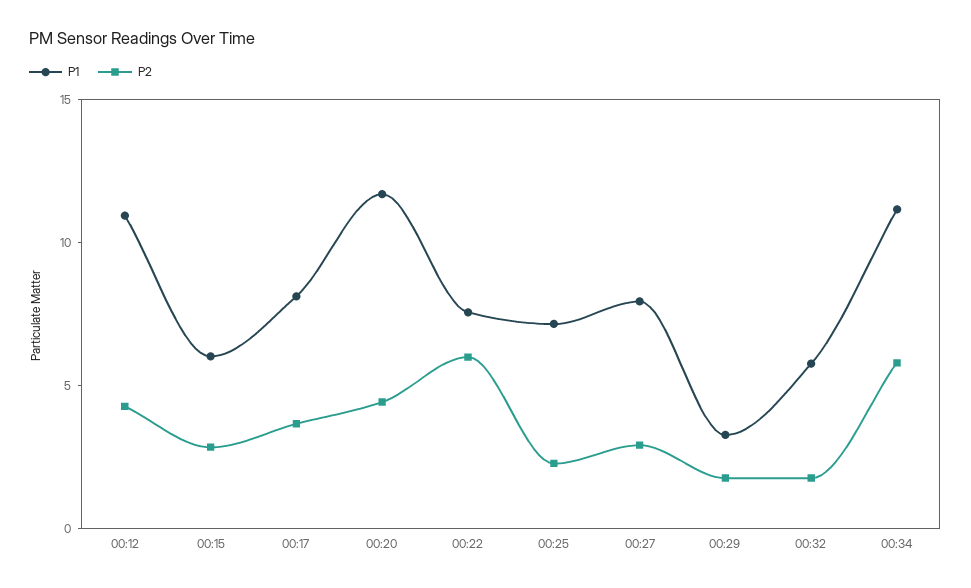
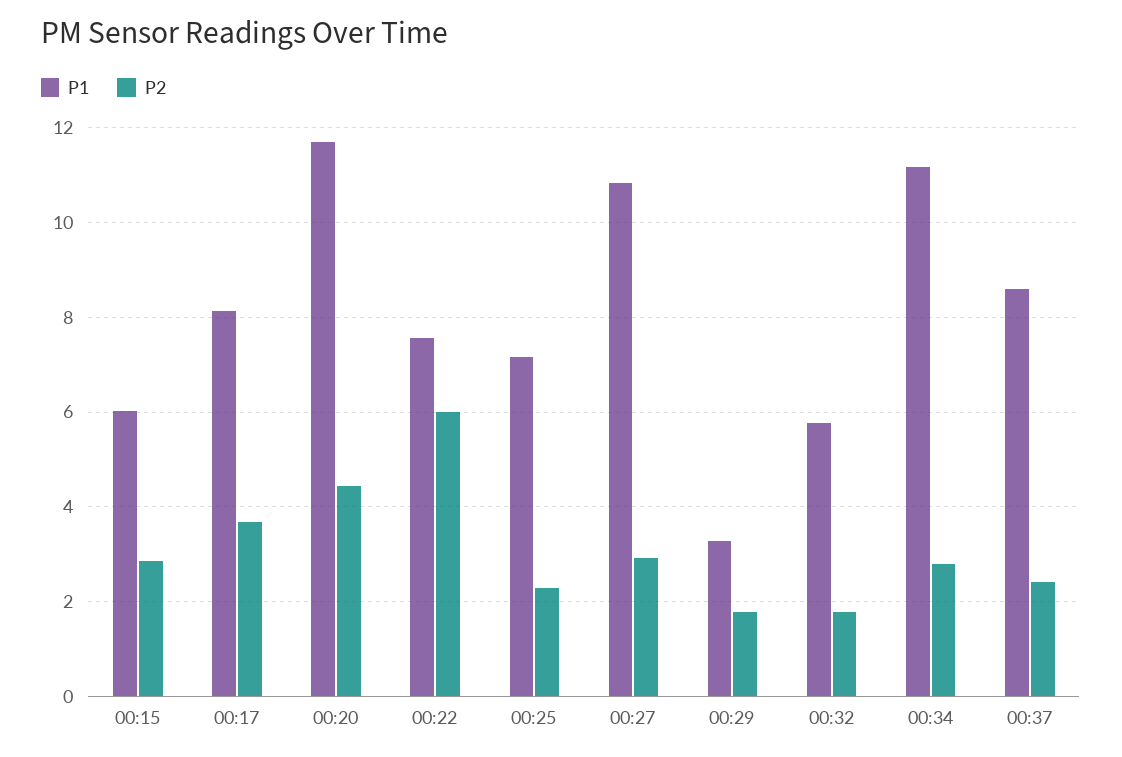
P1, 00:12: 11 -> none
P2, 00:12: 4 -> none
P1, 00:27: 8 -> 10.8
P2, 00:34: 6 -> 2.8
P1, 00:37: none -> 8.6
P2, 00:37: none -> 2.4

